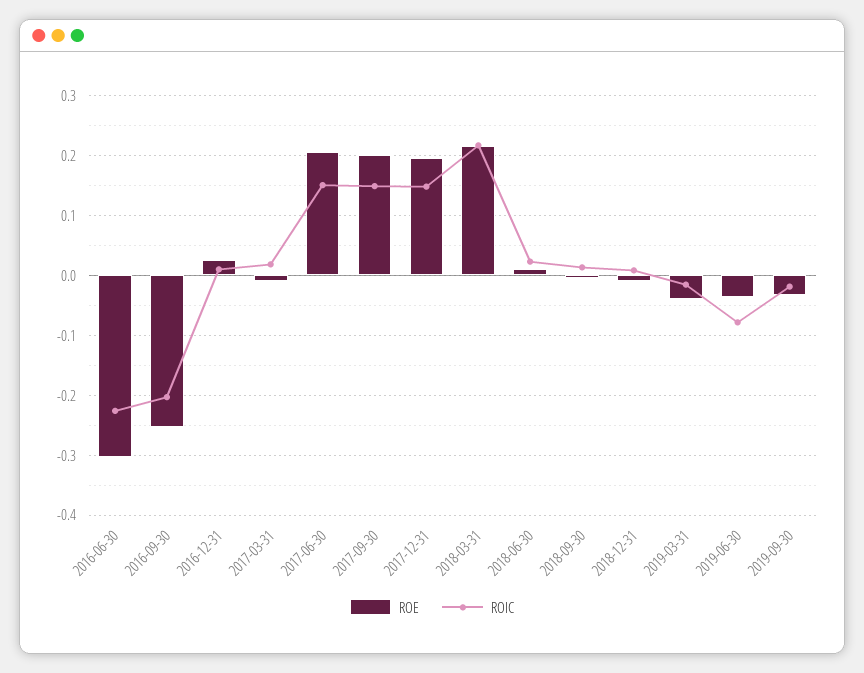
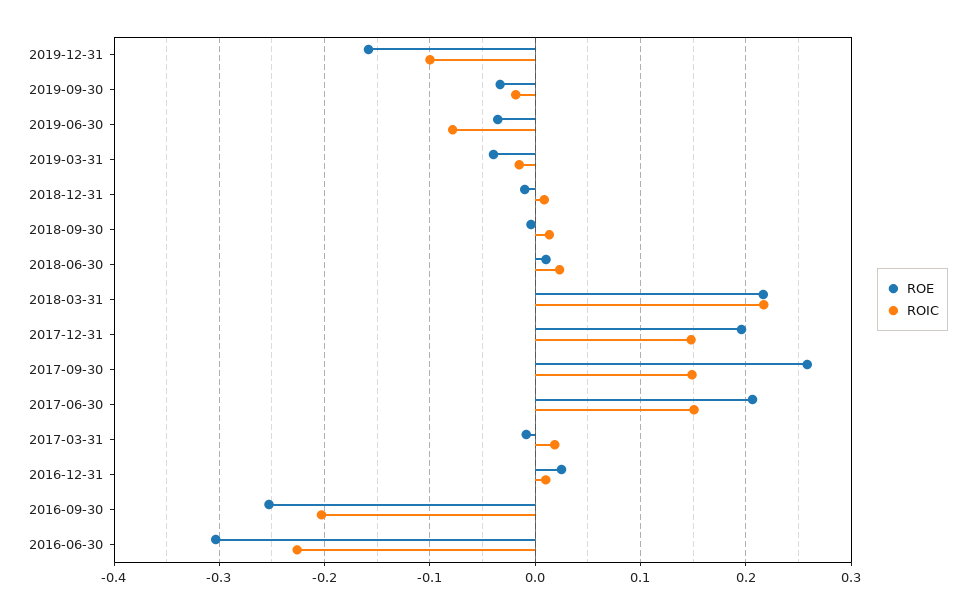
ROE, 2017-09-30: 0.2 -> 0.26
ROE, 2019-12-31: none -> -0.16
ROIC, 2019-12-31: none -> -0.1

